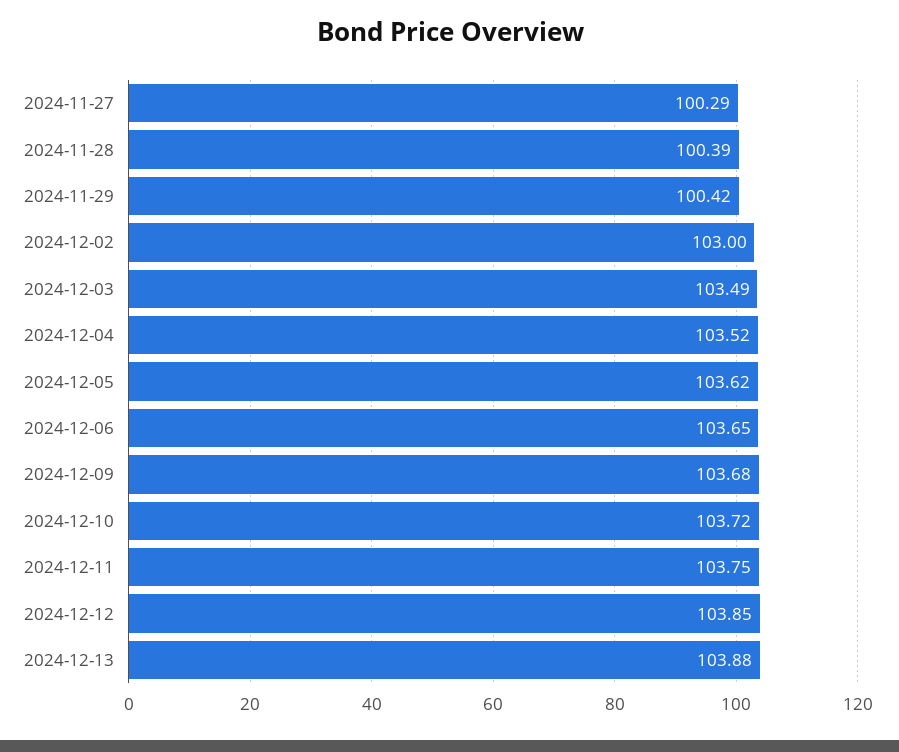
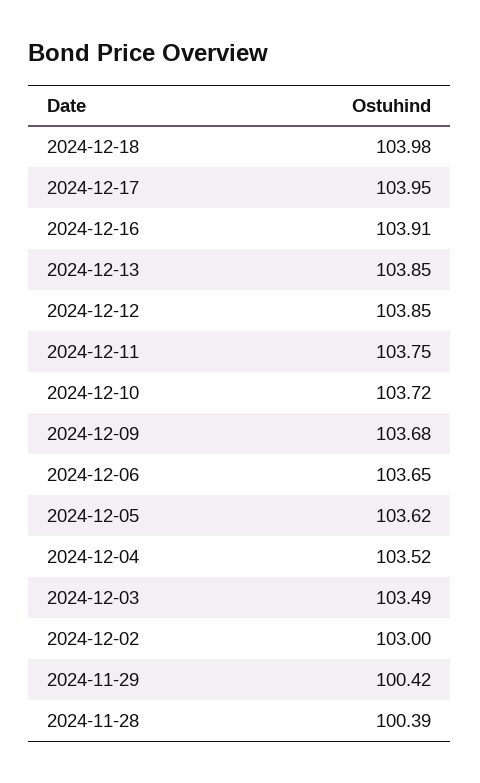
2024-11-27: 100.29 -> none
2024-12-13: 103.88 -> 103.85
2024-12-18: none -> 103.98
2024-12-17: none -> 103.95
2024-12-16: none -> 103.91

